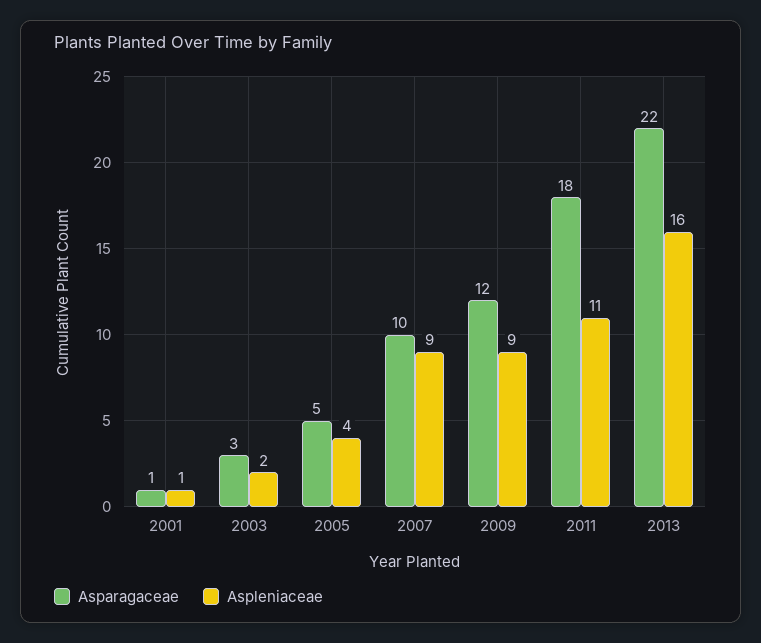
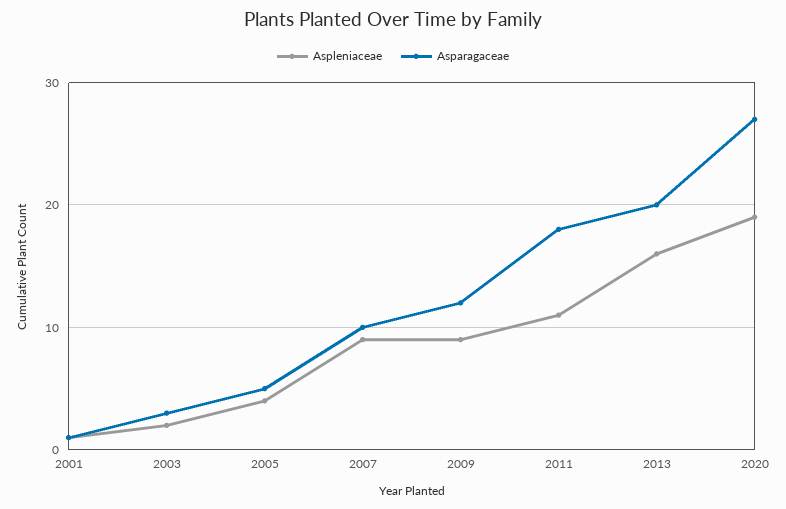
Asparagaceae, 2013: 22 -> 20
Aspleniaceae, 2020: none -> 19
Asparagaceae, 2020: none -> 27

